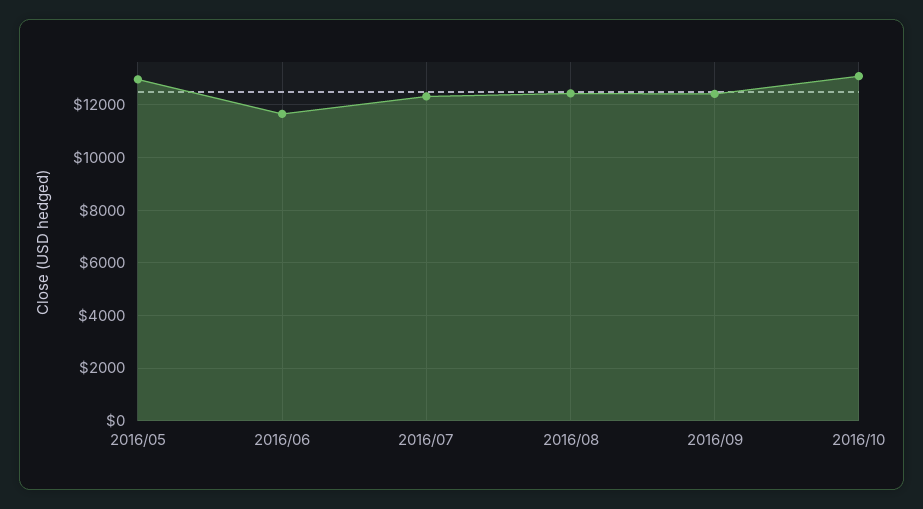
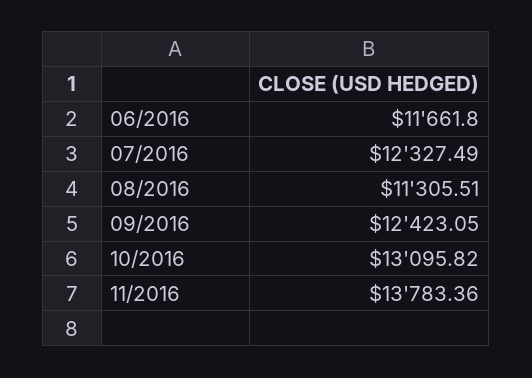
2016/05: 13000 -> none
2016/08: 12500 -> 11305.51
11/2016: none -> 13783.36

